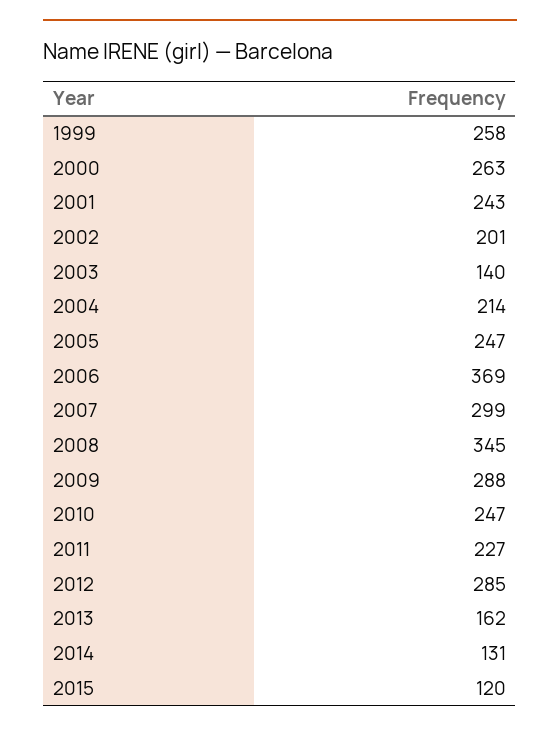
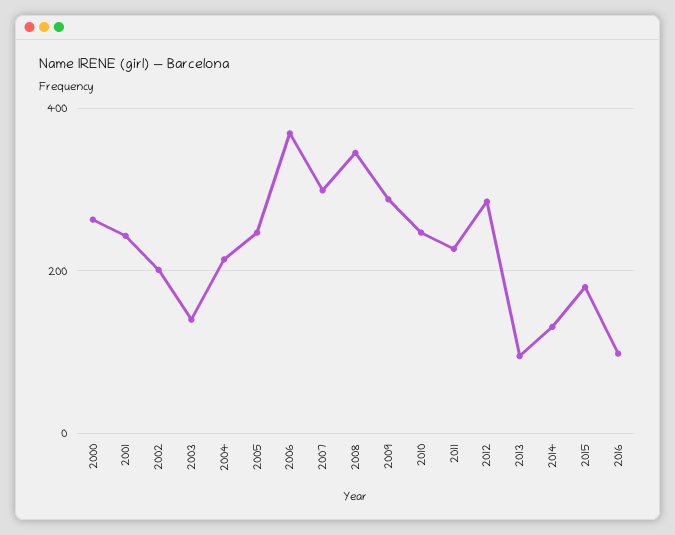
1999: 258 -> none
2013: 162 -> 100
2015: 120 -> 180
2016: none -> 100

